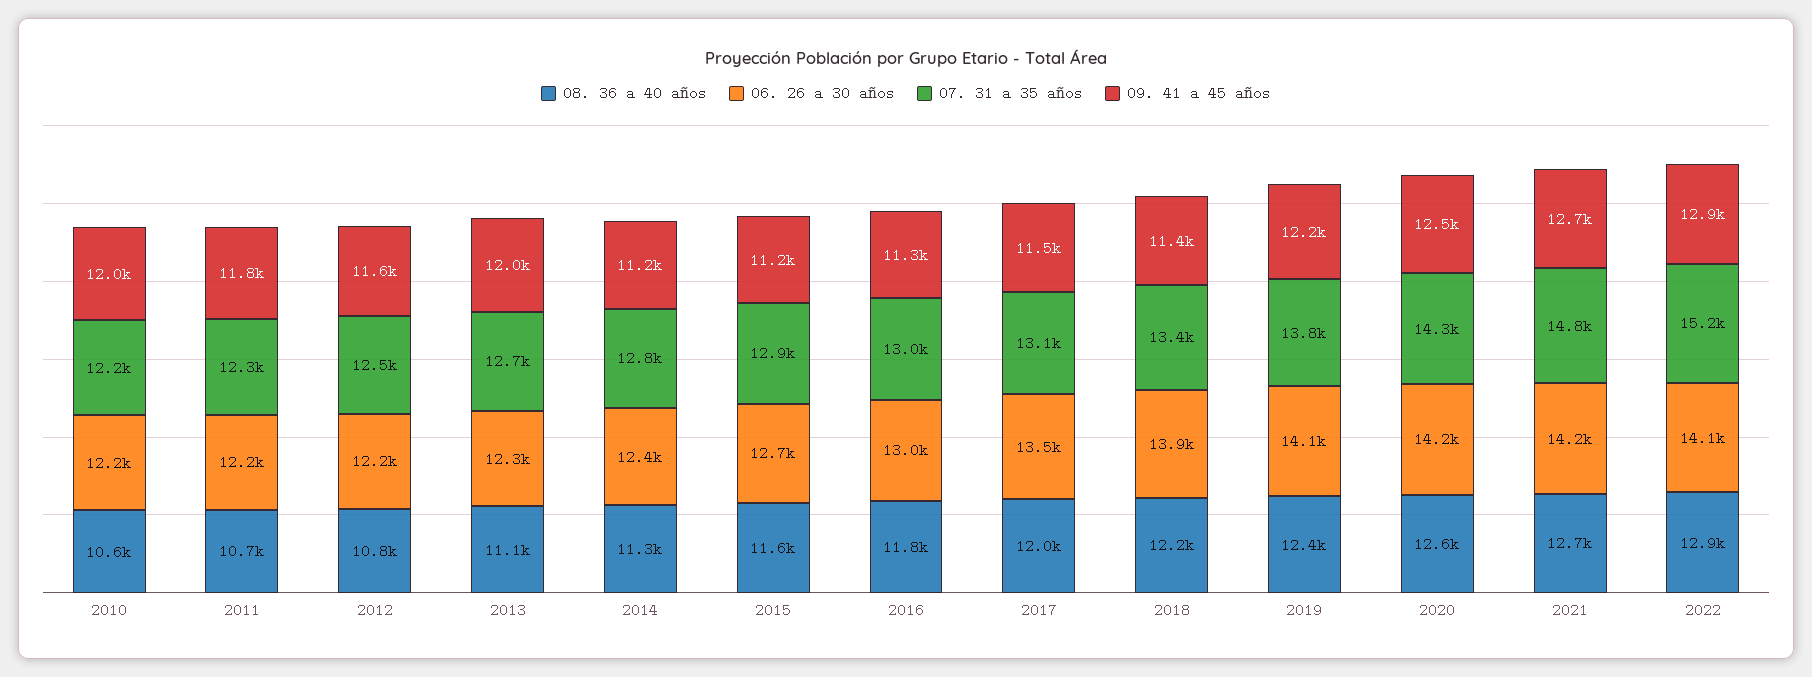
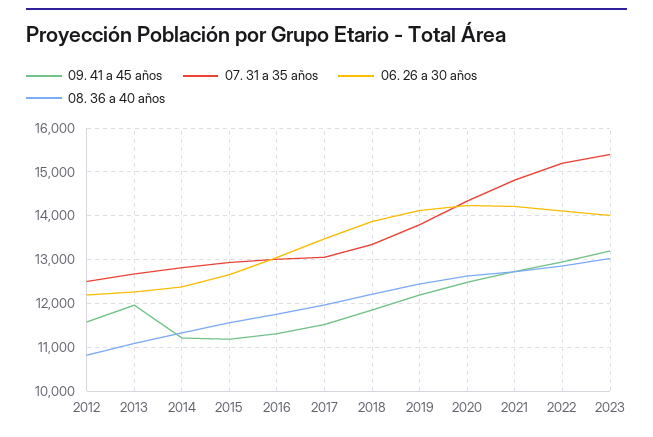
08. 36 a 40 años, 2010: 10600 -> none
06. 26 a 30 años, 2010: 12200 -> none
07. 31 a 35 años, 2010: 12200 -> none
09. 41 a 45 años, 2010: 12000 -> none
08. 36 a 40 años, 2011: 10700 -> none
06. 26 a 30 años, 2011: 12200 -> none
07. 31 a 35 años, 2011: 12300 -> none
09. 41 a 45 años, 2011: 11800 -> none
09. 41 a 45 años, 2018: 11400 -> 11800
09. 41 a 45 años, 2023: none -> 13200
07. 31 a 35 años, 2023: none -> 15400
06. 26 a 30 años, 2023: none -> 14000
08. 36 a 40 años, 2023: none -> 13000

